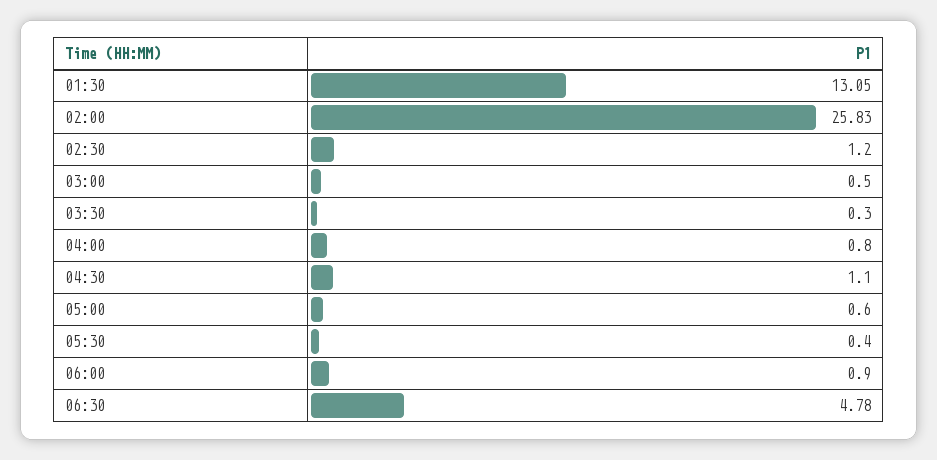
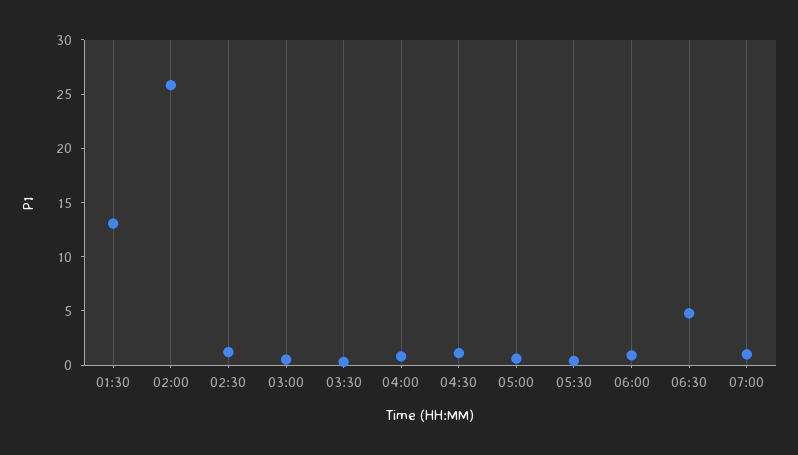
07:00: none -> 1

